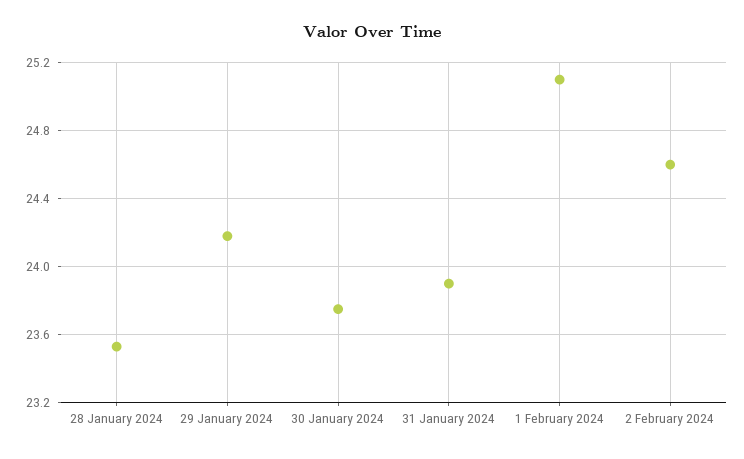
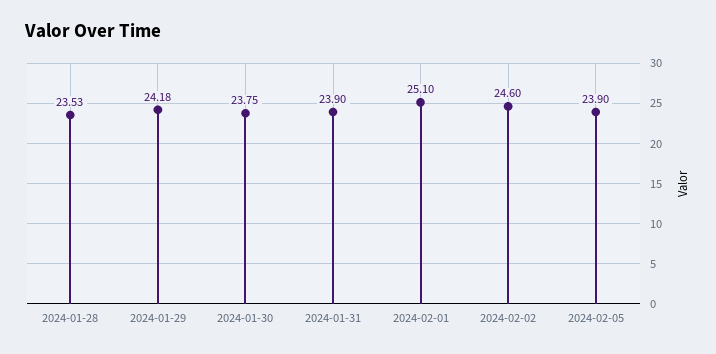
2024-02-05: none -> 23.9

